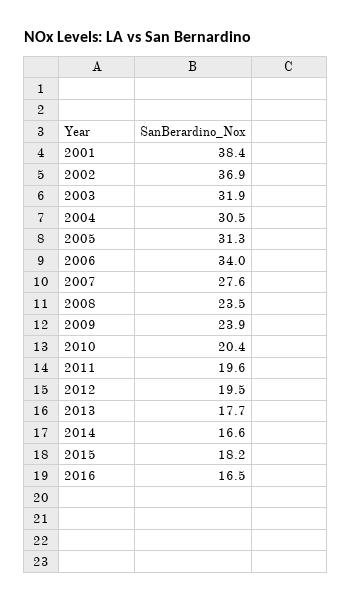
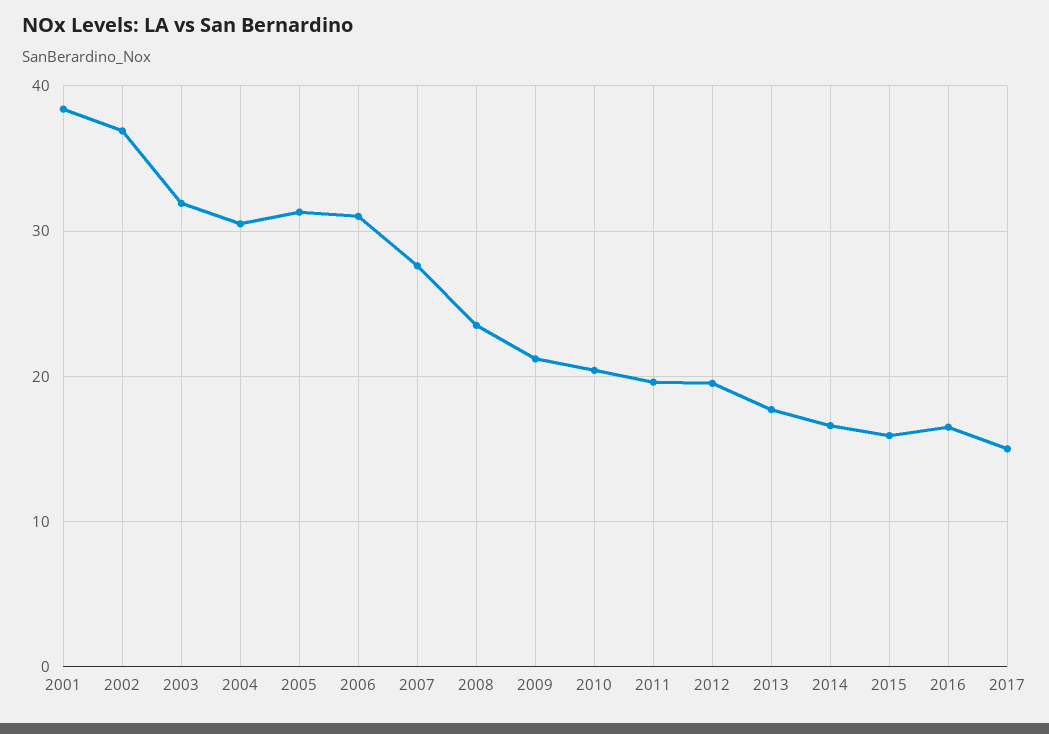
2006: 34 -> 31
2009: 23.9 -> 21
2015: 18.2 -> 16
2017: none -> 15

